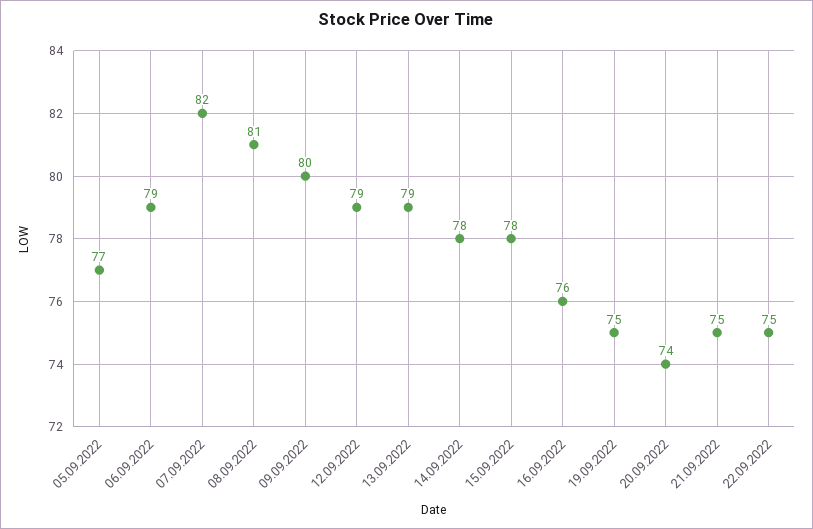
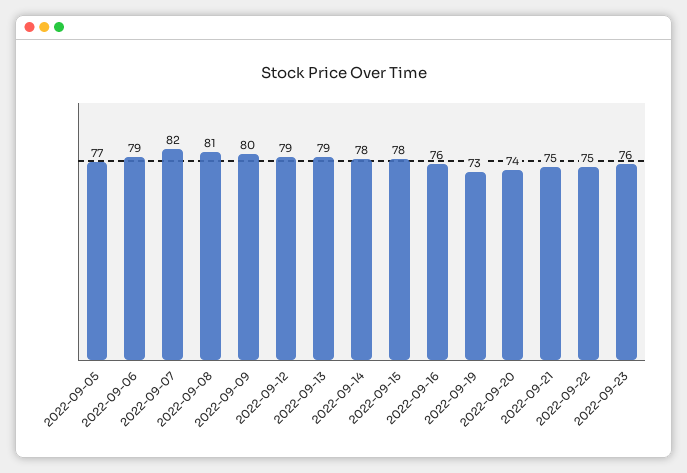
19.09.2022: 75 -> 73
2022-09-23: none -> 76

